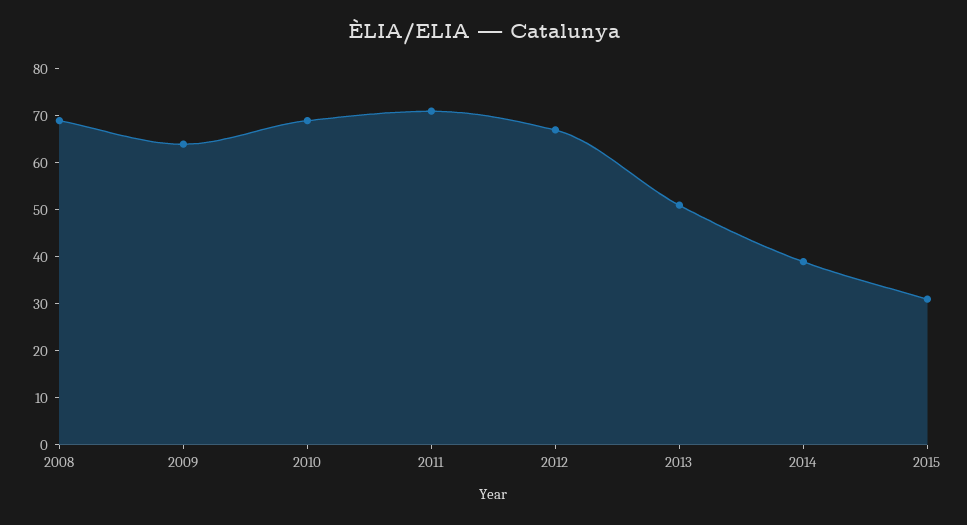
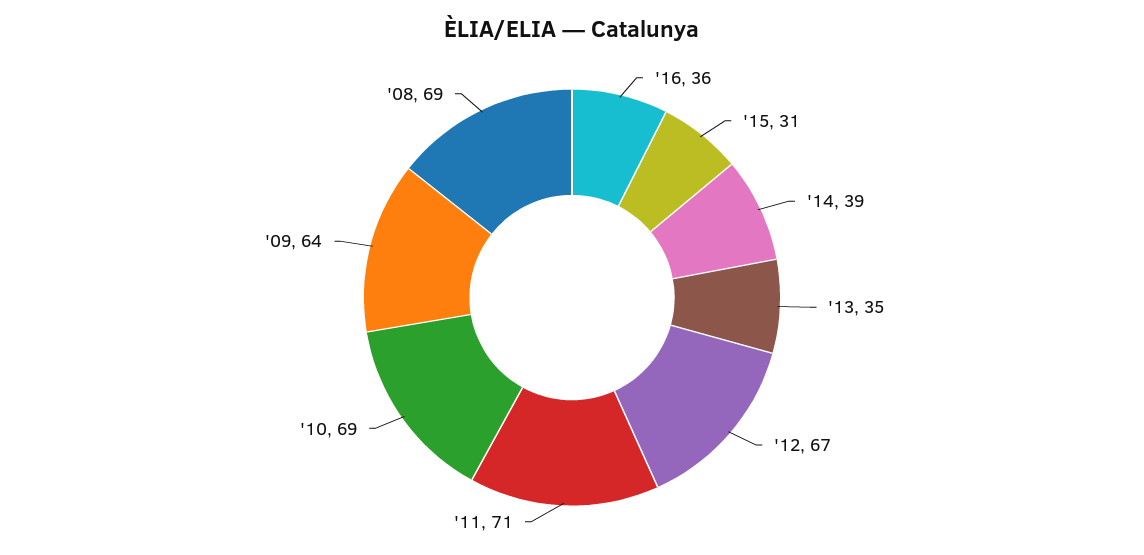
2013: 50 -> 35
'16: none -> 36

